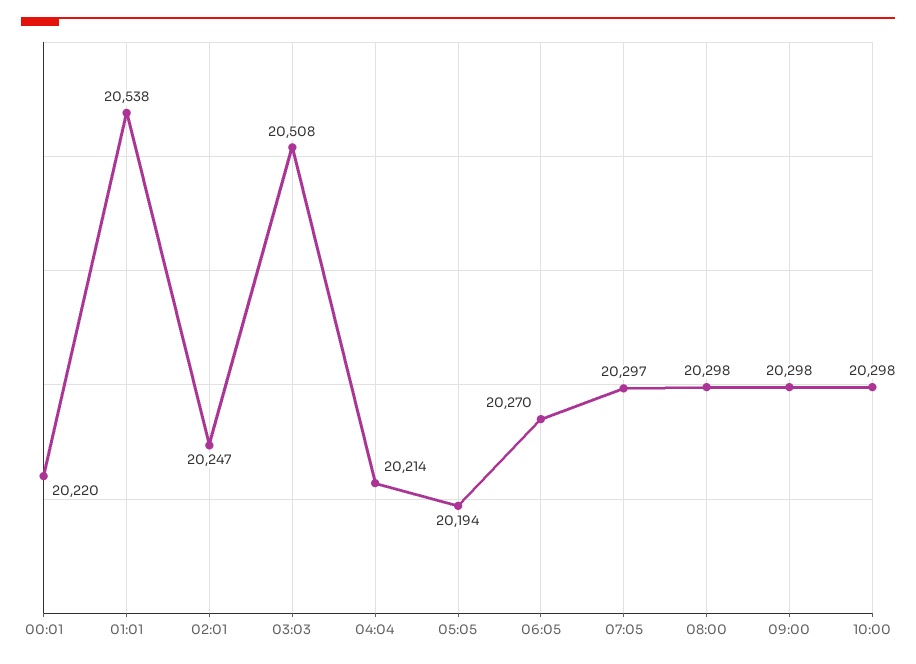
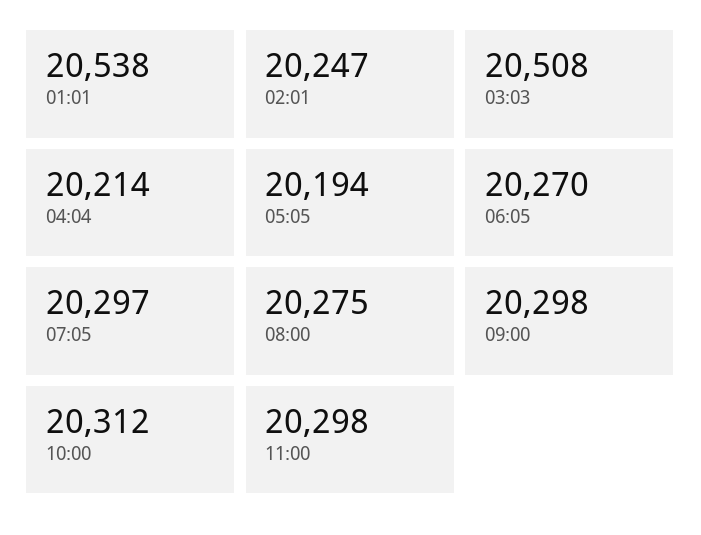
00:01: 20220 -> none
08:00: 20298 -> 20275
10:00: 20298 -> 20312
11:00: none -> 20298

